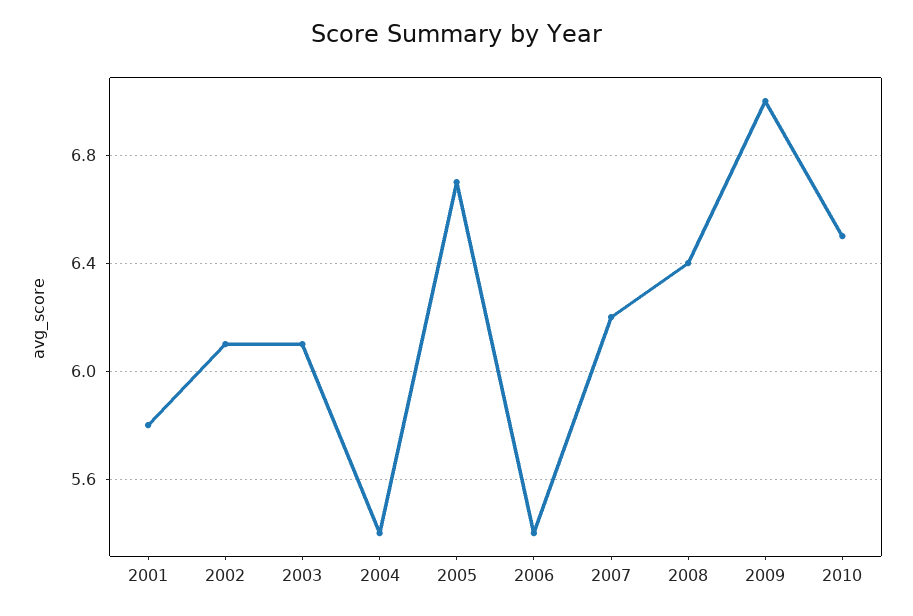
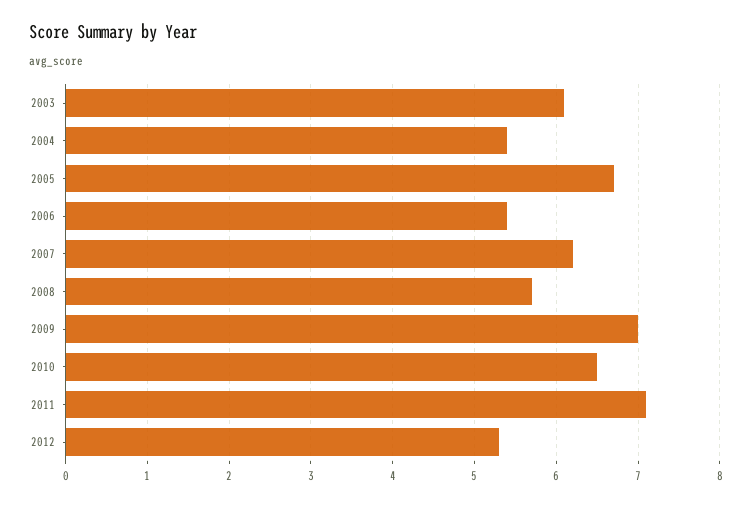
2001: 5.8 -> none
2002: 6.1 -> none
2008: 6.4 -> 5.7
2011: none -> 7.1
2012: none -> 5.3

